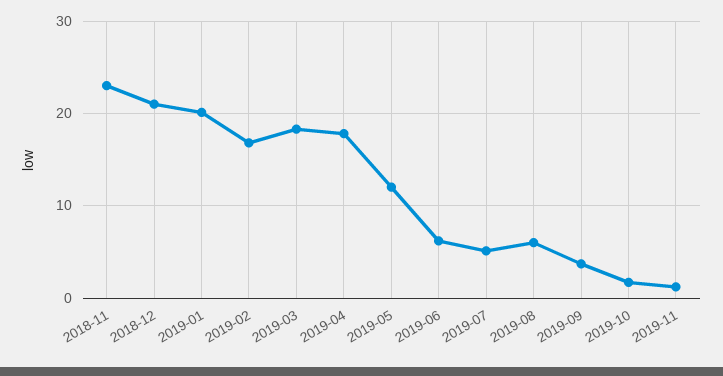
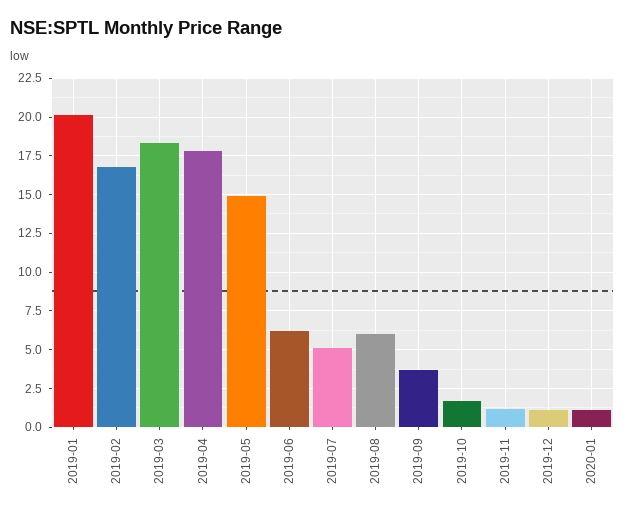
2018-11: 23 -> none
2018-12: 21 -> none
2019-05: 12 -> 15
2019-12: none -> 1
2020-01: none -> 1

